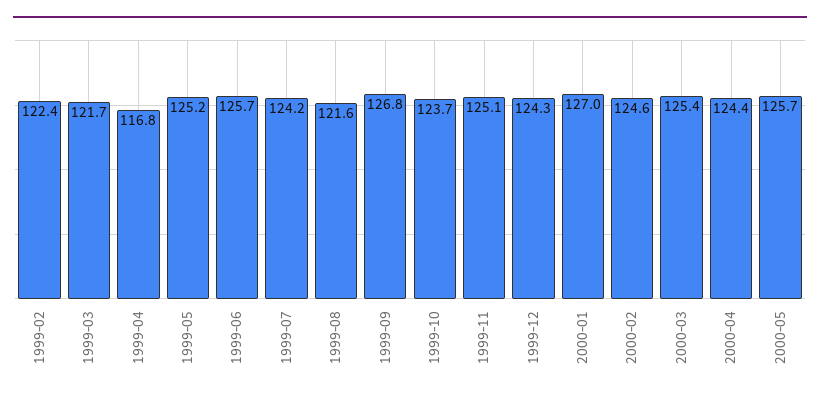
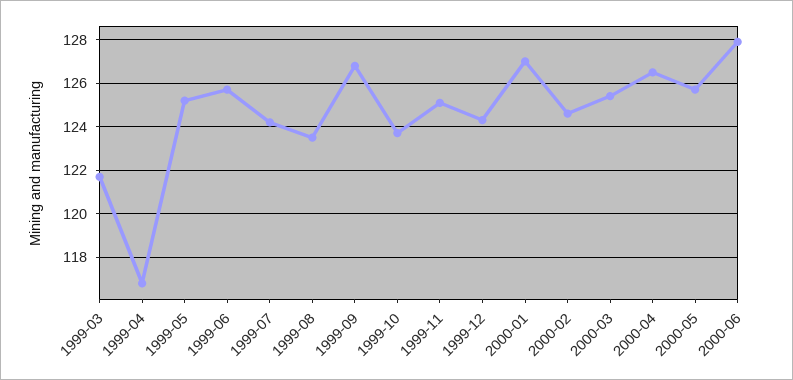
1999-02: 122.4 -> none
1999-08: 121.6 -> 123.5
2000-04: 124.4 -> 126.5
2000-06: none -> 128

